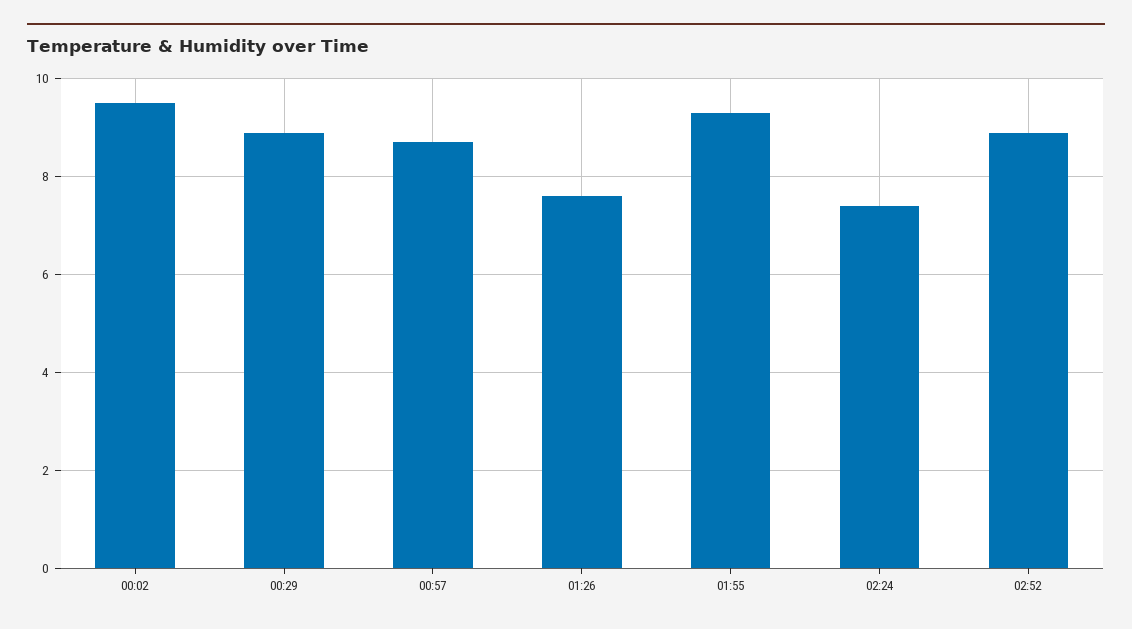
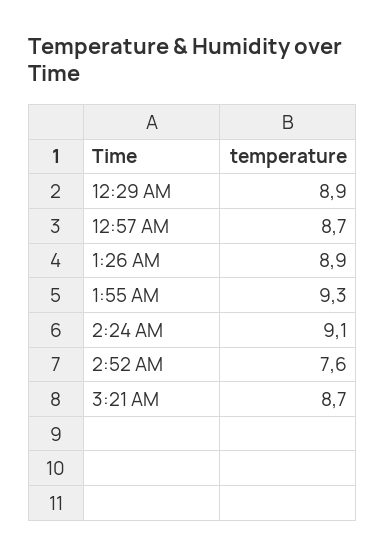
00:02: 9.5 -> none
01:26: 7.5 -> 8.9
02:24: 7.5 -> 9.1
02:52: 9 -> 7.6
3:21 AM: none -> 8.7

